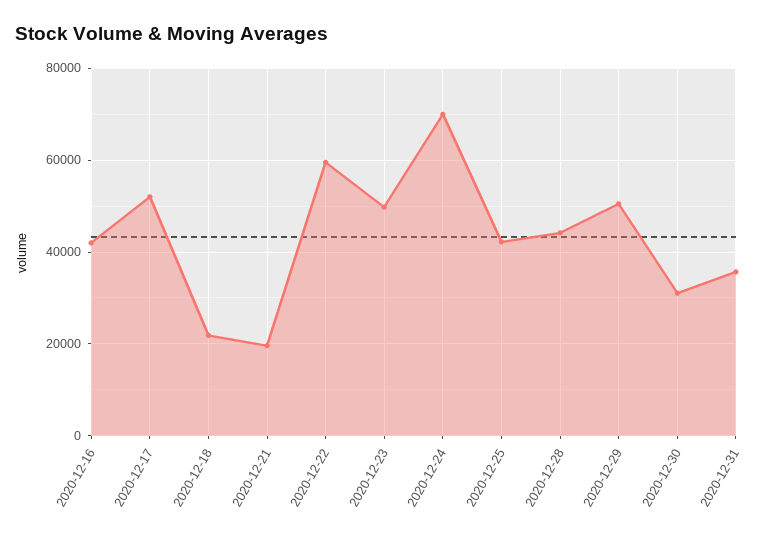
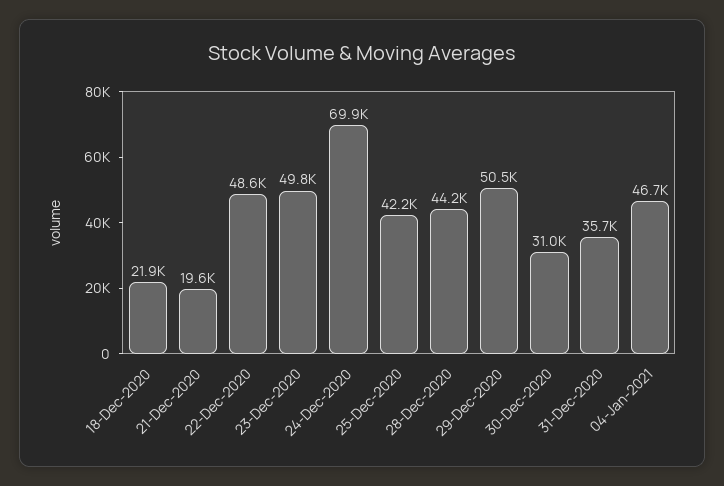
2020-12-16: 42000 -> none
2020-12-17: 52000 -> none
2020-12-22: 60000 -> 48600
04-Jan-2021: none -> 46700

